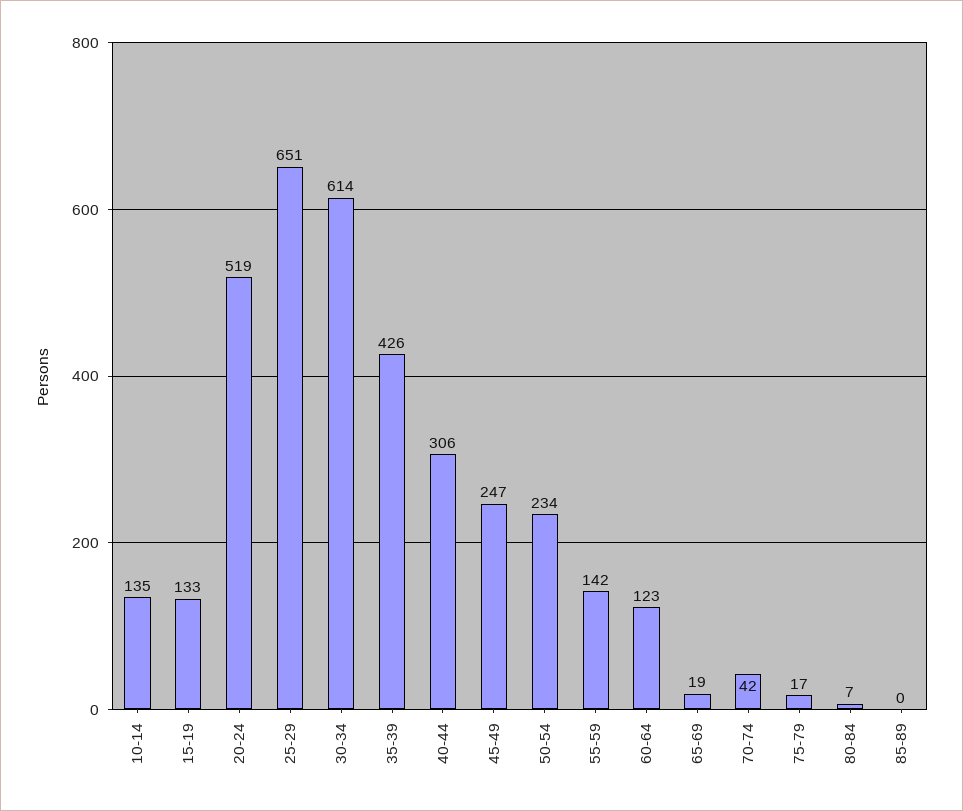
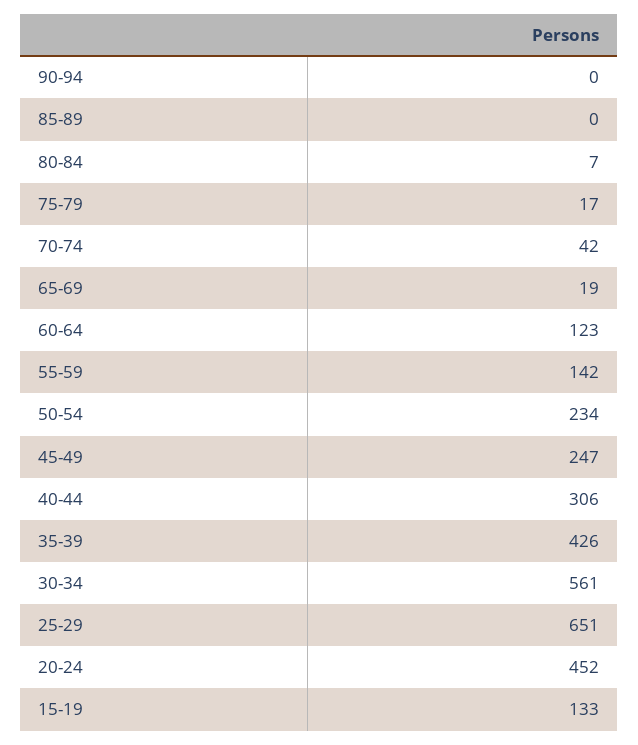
10-14: 135 -> none
20-24: 519 -> 452
30-34: 614 -> 561
90-94: none -> 0

